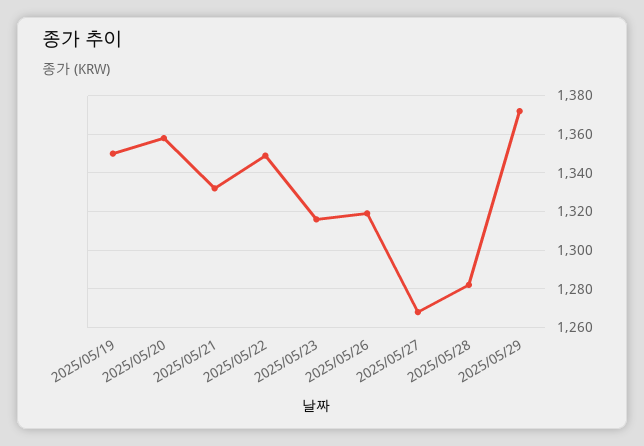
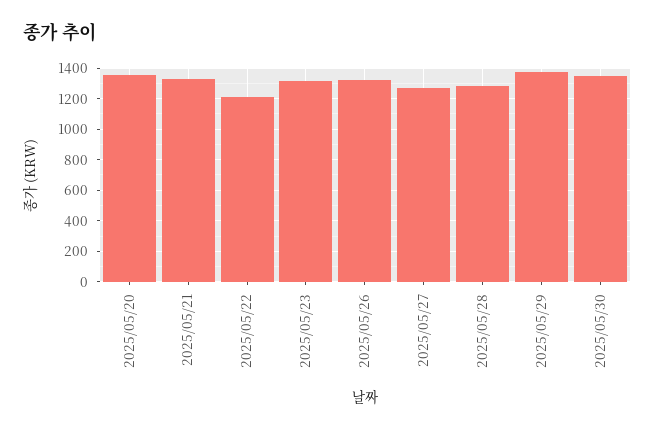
2025/05/19: 1350 -> none
2025/05/22: 1350 -> 1200
2025/05/30: none -> 1350

